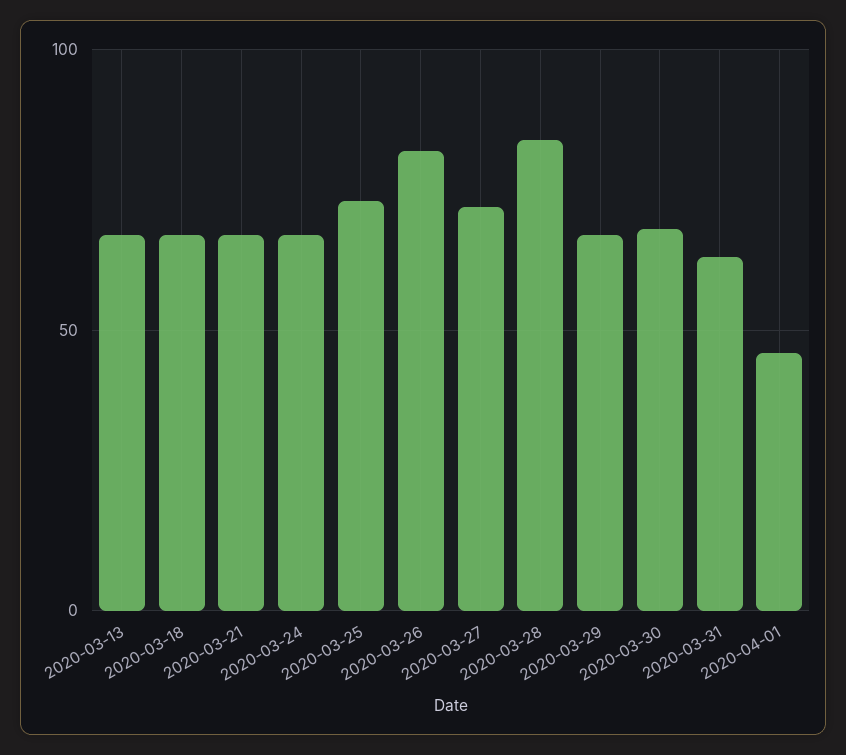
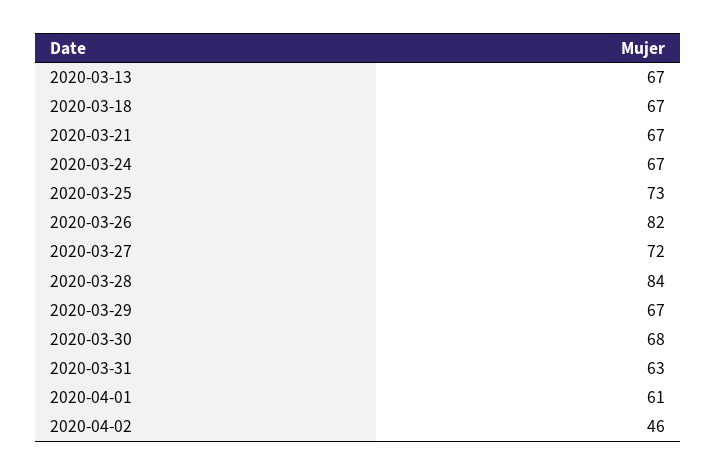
2020-04-01: 45 -> 61
2020-04-02: none -> 46

